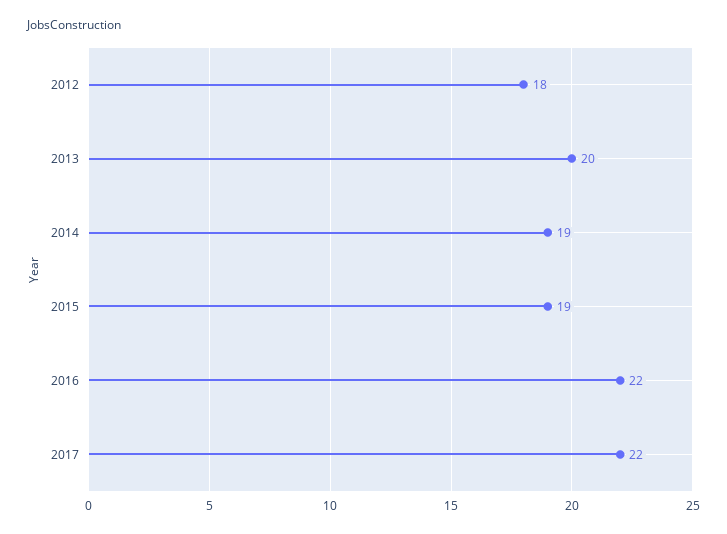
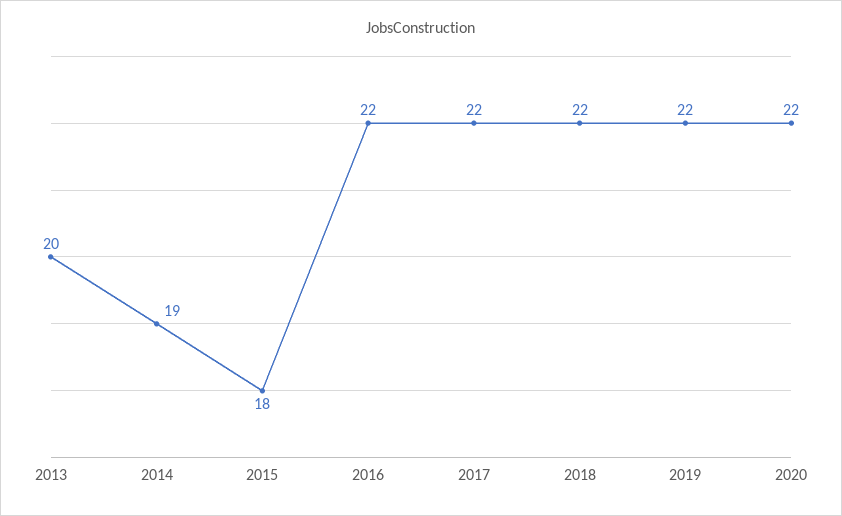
2012: 18 -> none
2015: 19 -> 18
2018: none -> 22
2019: none -> 22
2020: none -> 22

